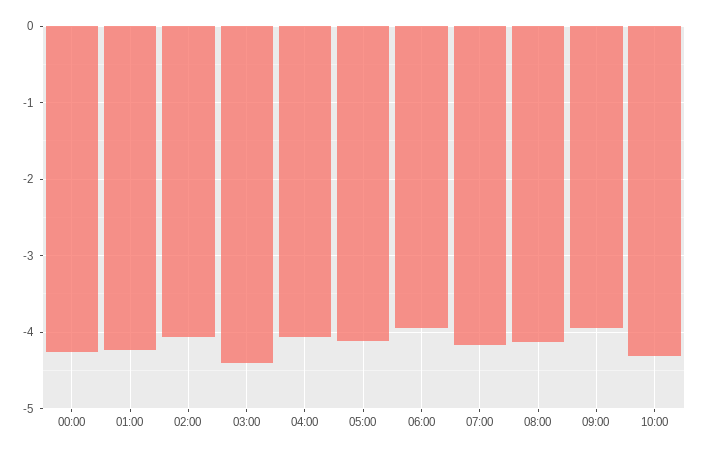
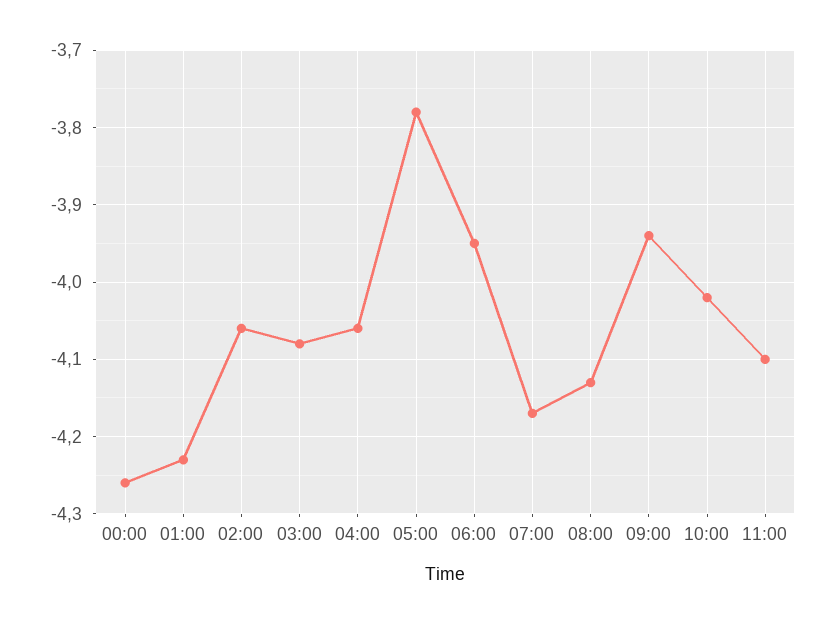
03:00: -4.4 -> -4.08
05:00: -4.1 -> -3.78
10:00: -4.3 -> -4.02
11:00: none -> -4.1

